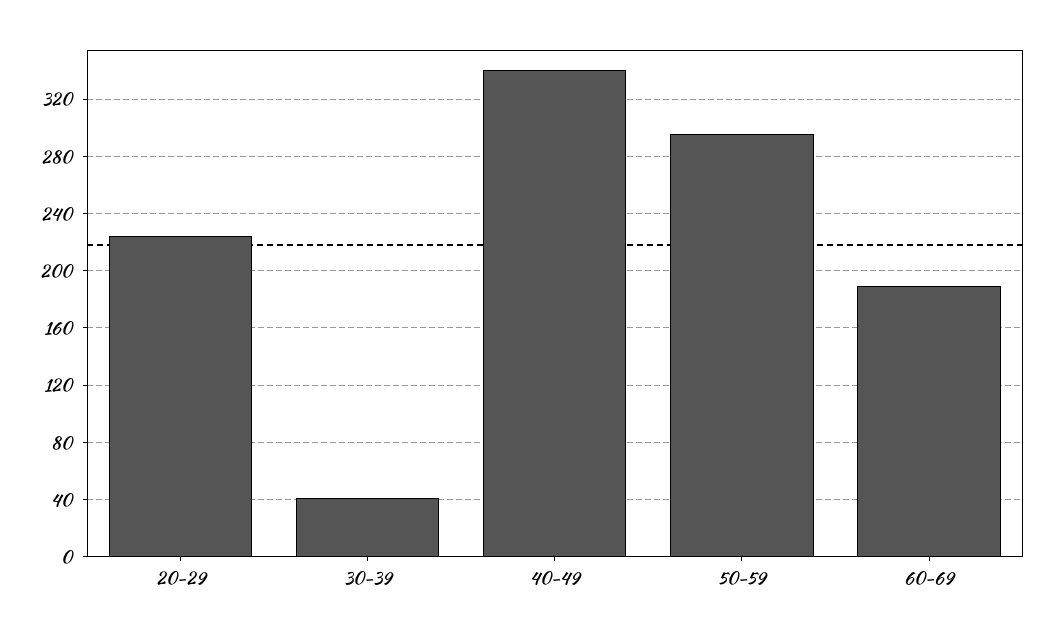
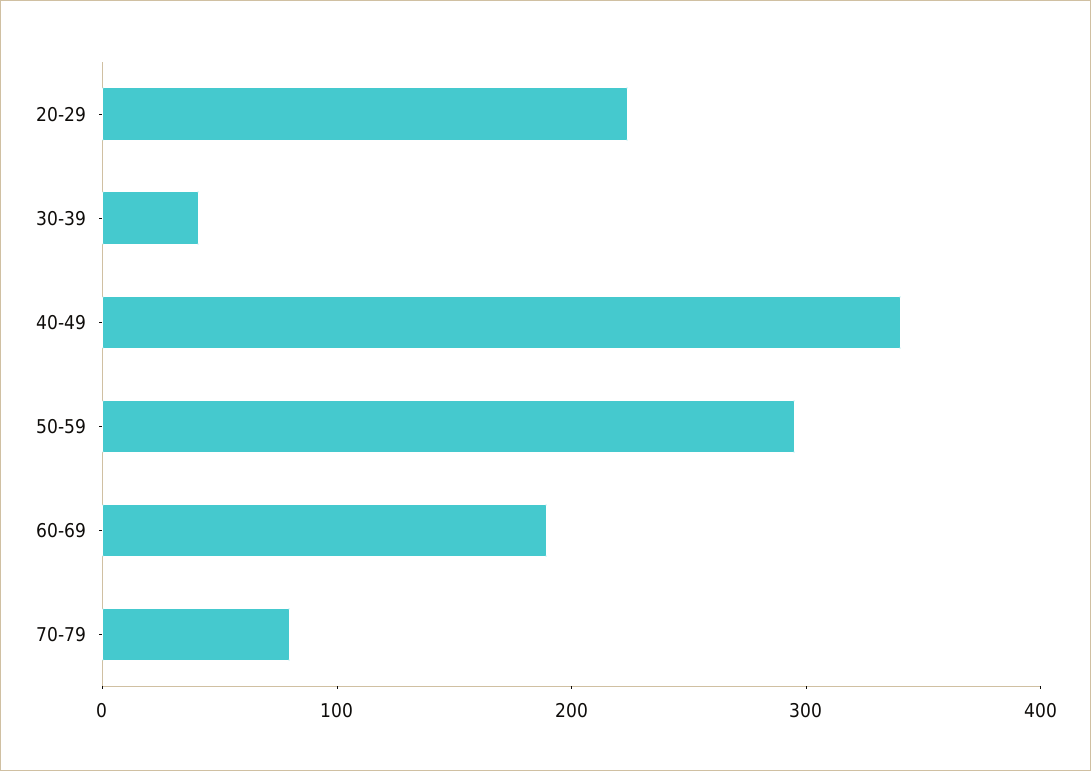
70-79: none -> 80

